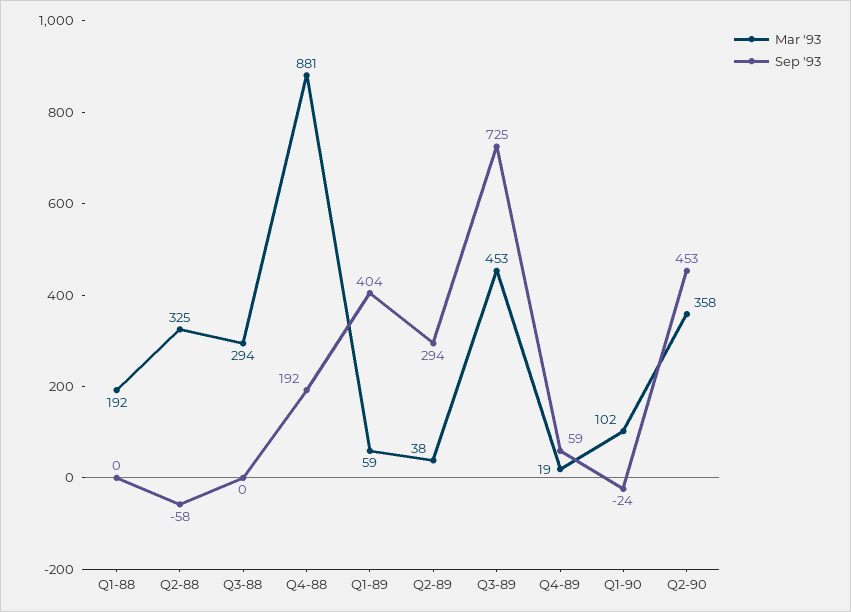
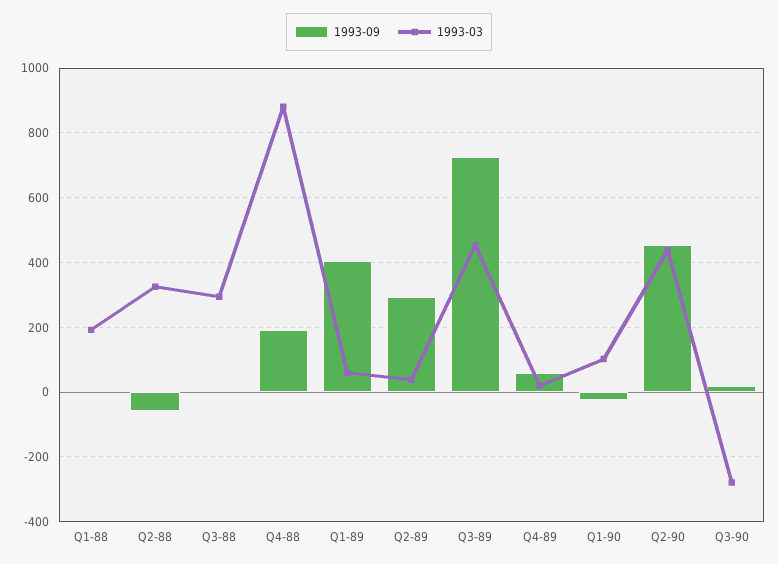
Mar '93, Q2-90: 358 -> 440
Sep '93, Q3-90: none -> 20
Mar '93, Q3-90: none -> -280

